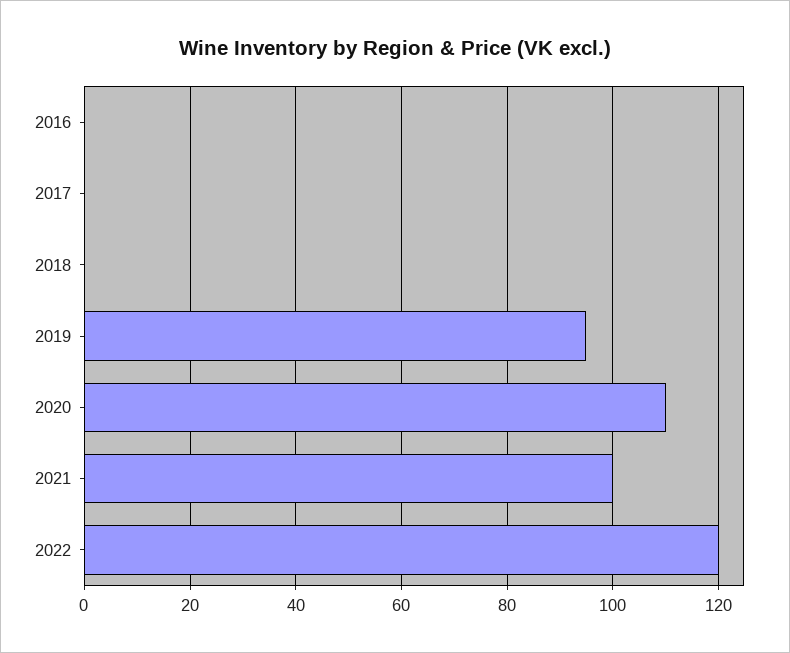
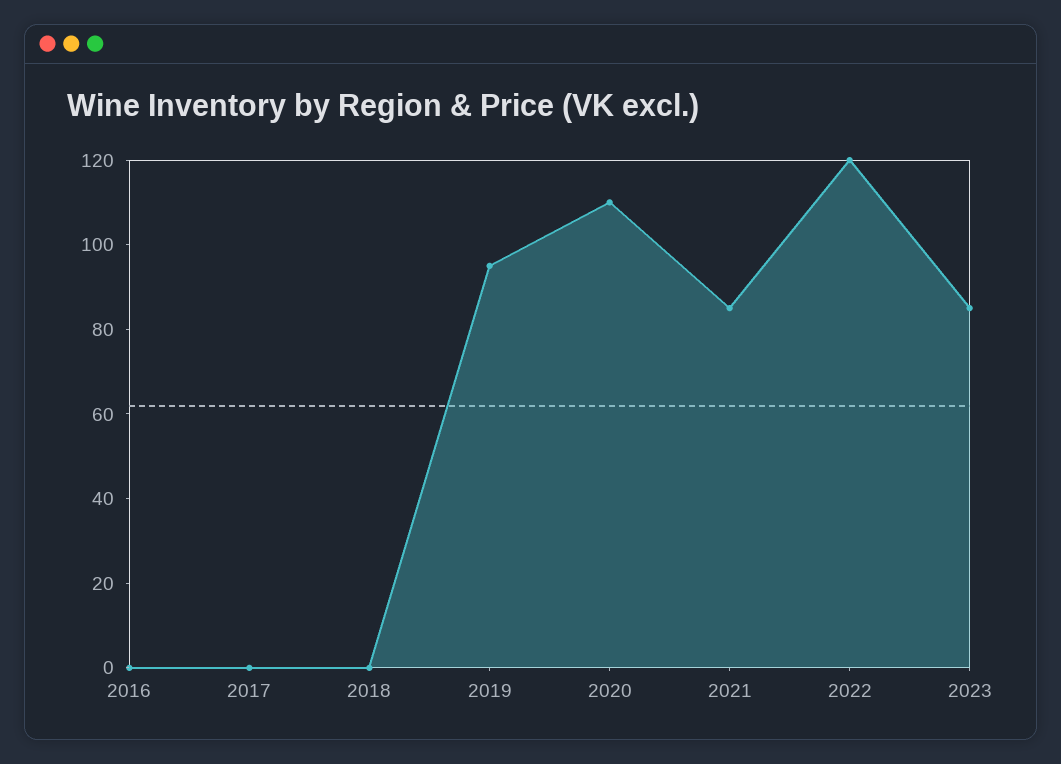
2021: 100 -> 85
2023: none -> 85

